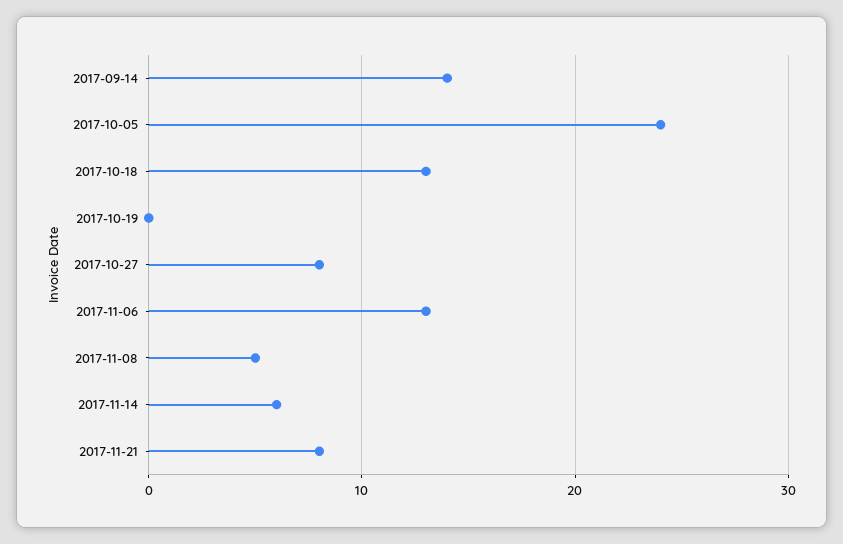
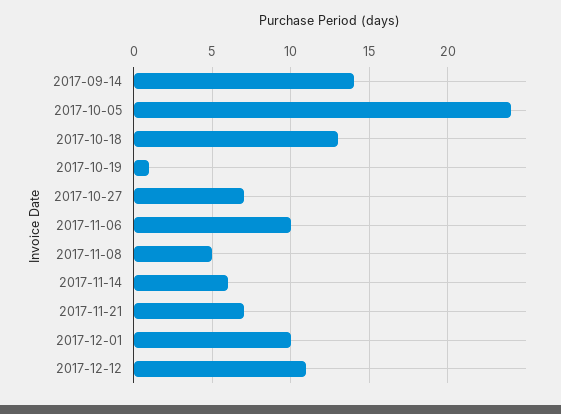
2017-10-19: 0 -> 1
2017-10-27: 8 -> 7
2017-11-06: 13 -> 10
2017-11-21: 8 -> 7
2017-12-01: none -> 10
2017-12-12: none -> 11

